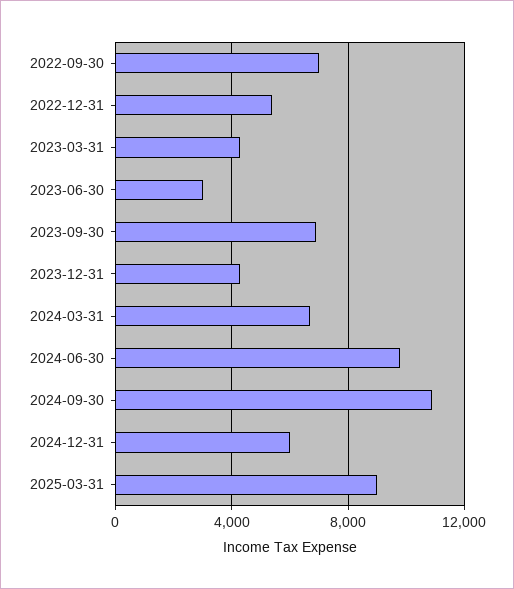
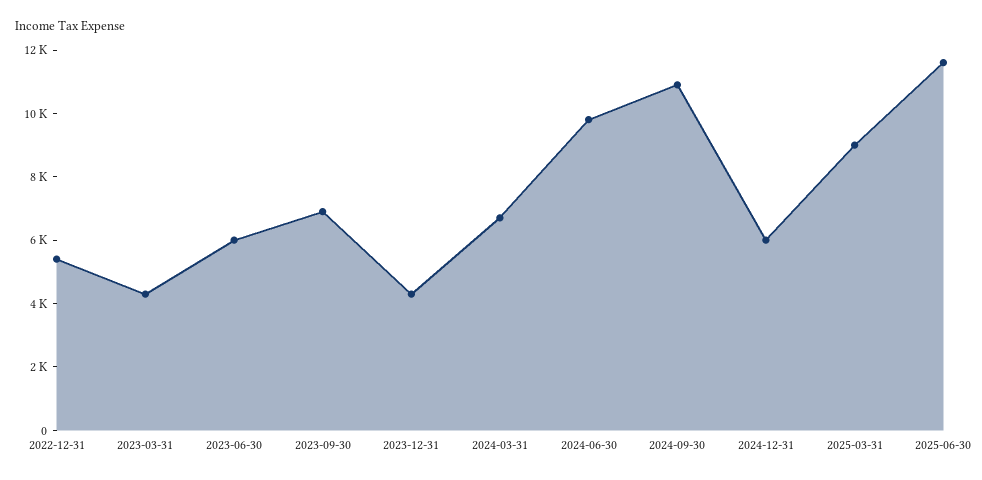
2022-09-30: 7000 -> none
2023-06-30: 3000 -> 6000
2025-06-30: none -> 11500

